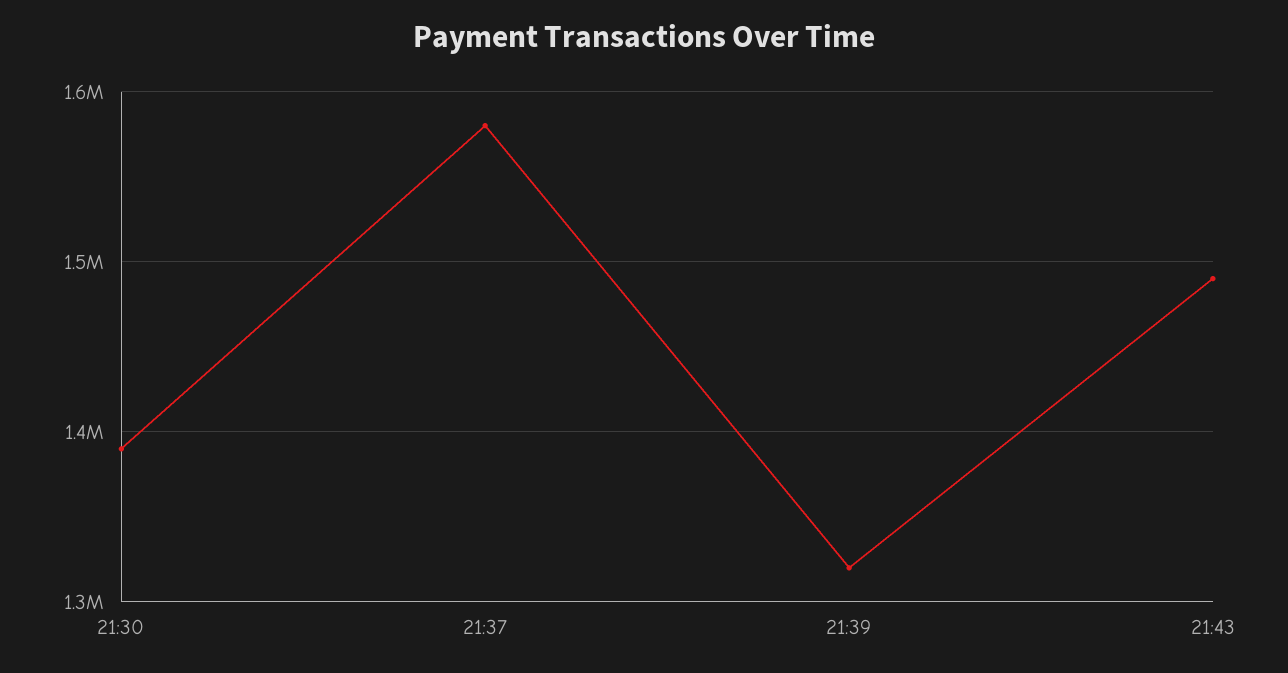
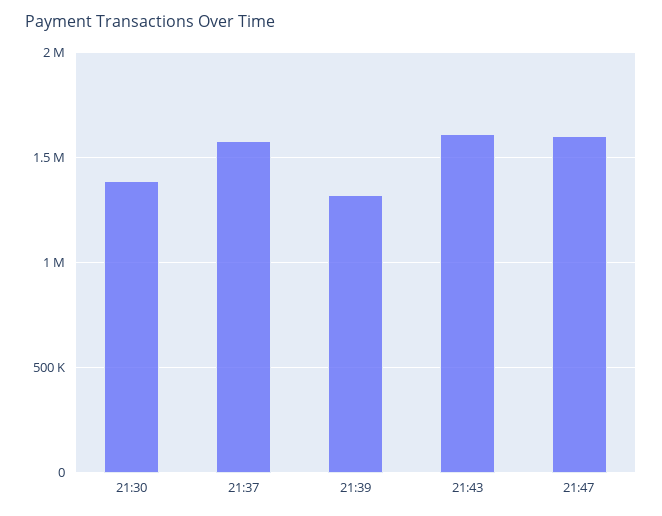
21:43: 1490000 -> 1600000
21:47: none -> 1600000

